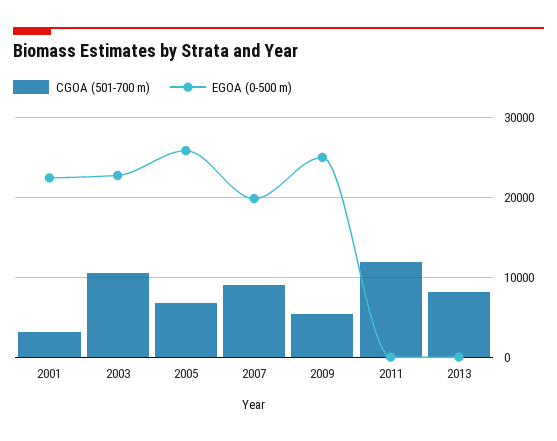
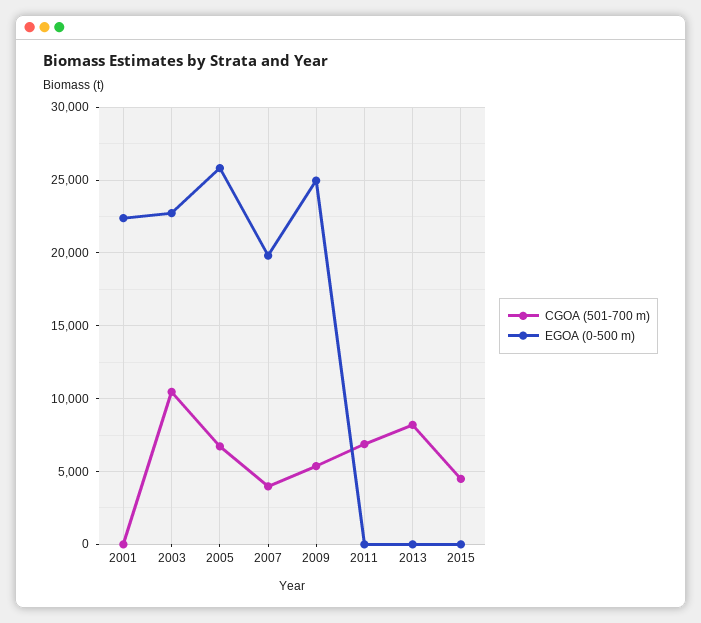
CGOA (501-700 m), 2001: 3000 -> 0
CGOA (501-700 m), 2007: 9000 -> 4000
CGOA (501-700 m), 2011: 12000 -> 7000
CGOA (501-700 m), 2015: none -> 4500
EGOA (0-500 m), 2015: none -> 0

